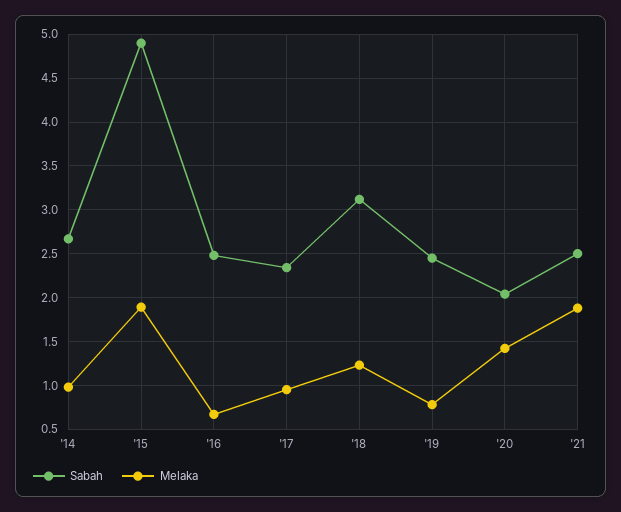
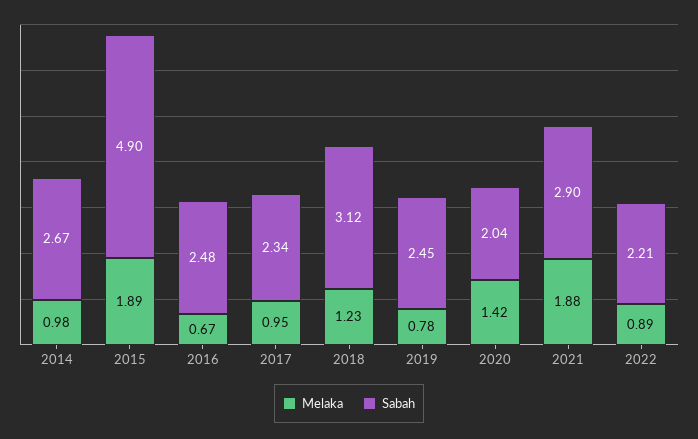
Sabah, '21: 2.5 -> 2.9
Melaka, 2022: none -> 0.89
Sabah, 2022: none -> 2.21

